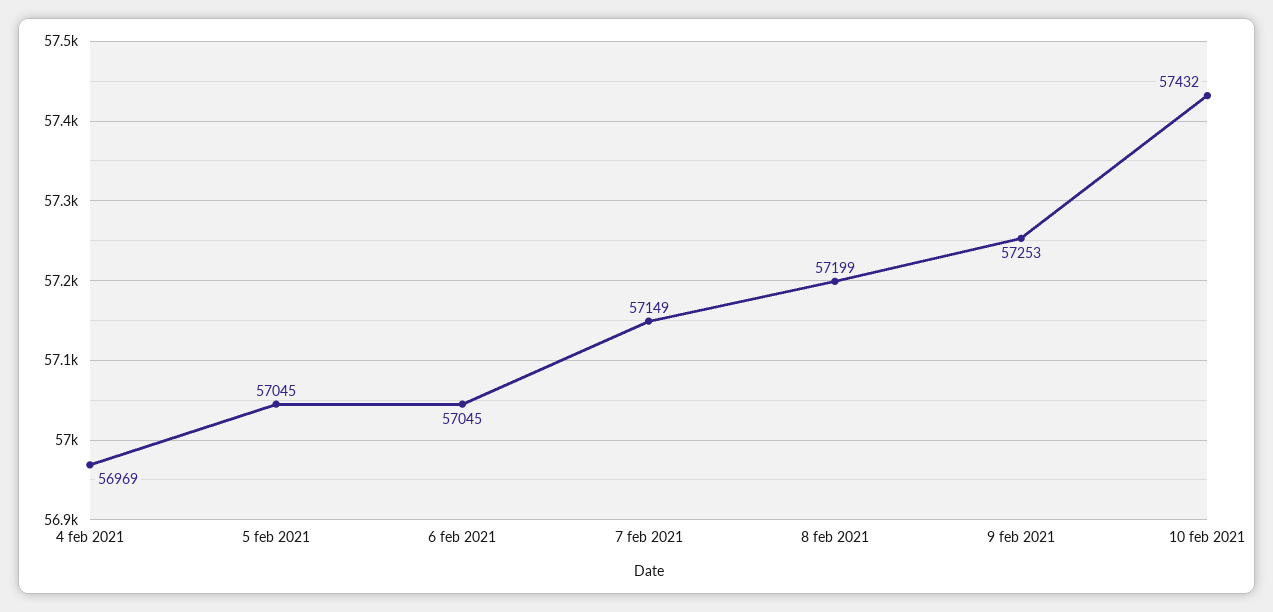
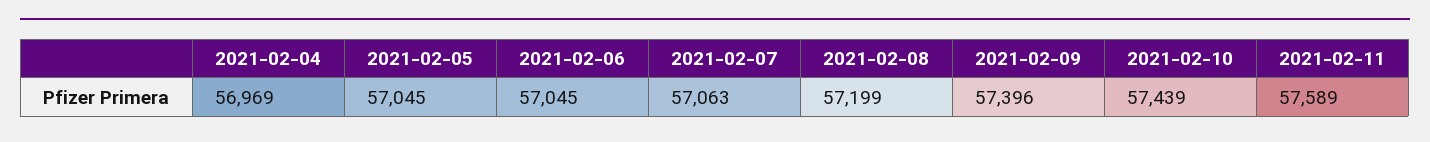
7 feb 2021: 57149 -> 57063
9 feb 2021: 57253 -> 57396
10 feb 2021: 57432 -> 57439
2021-02-11: none -> 57589

